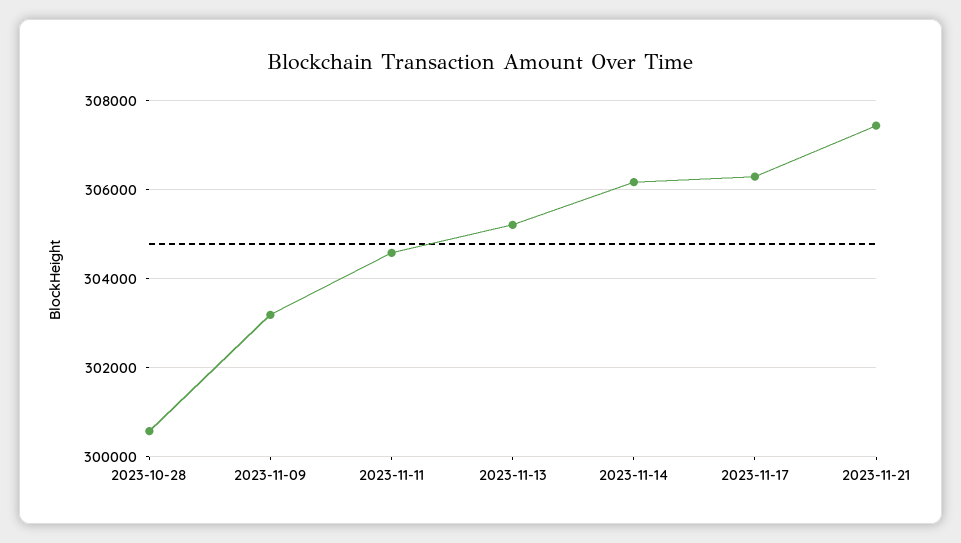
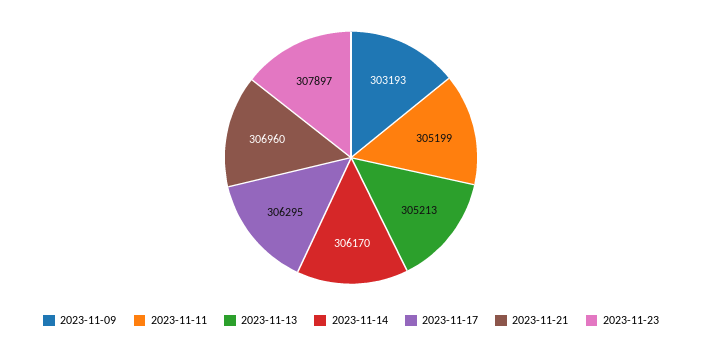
2023-10-28: 300600 -> none
2023-11-11: 304600 -> 305199
2023-11-21: 307400 -> 306960
2023-11-23: none -> 307897

